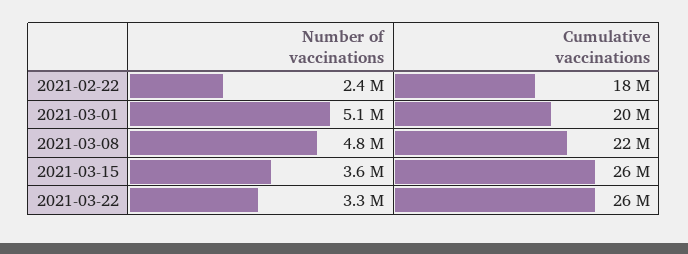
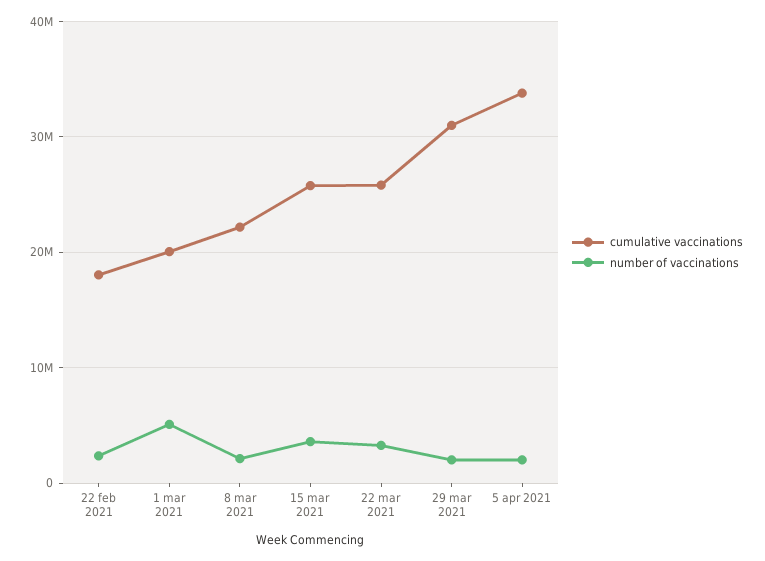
Number of vaccinations, 2021-03-08: 4800000 -> 2000000
Cumulative vaccinations, 29 mar 2021: none -> 31000000
Number of vaccinations, 29 mar 2021: none -> 2000000
Cumulative vaccinations, 5 apr 2021: none -> 34000000
Number of vaccinations, 5 apr 2021: none -> 2000000

